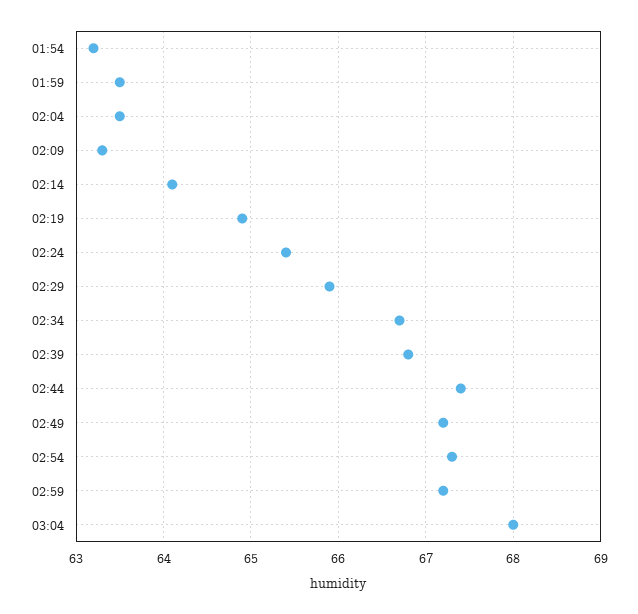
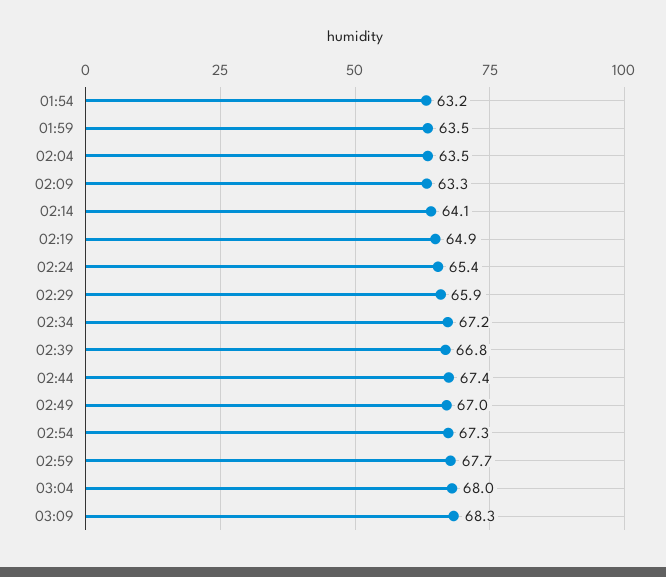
02:34: 66.7 -> 67.2
02:49: 67.2 -> 67
02:59: 67.2 -> 67.7
03:09: none -> 68.3

